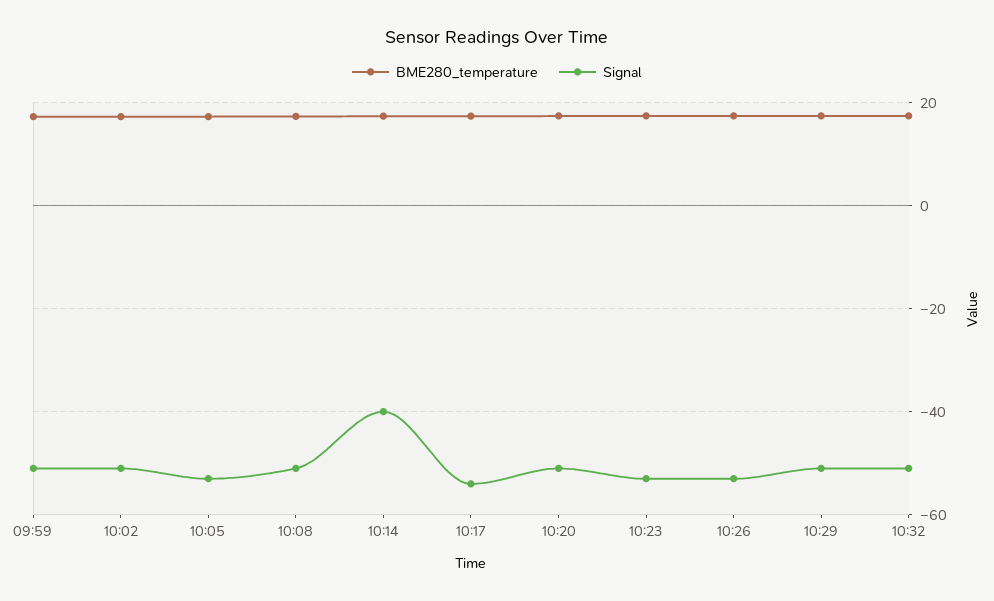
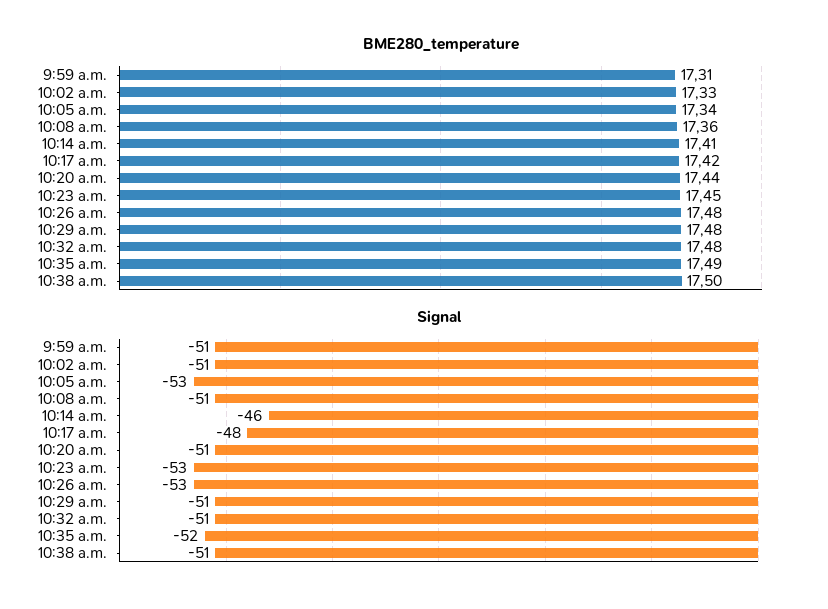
Signal, 10:14: -40 -> -46
Signal, 10:17: -54 -> -48
BME280_temperature, 10:35 a.m.: none -> 17.49
BME280_temperature, 10:38 a.m.: none -> 17.5
Signal, 10:35 a.m.: none -> -52
Signal, 10:38 a.m.: none -> -51

